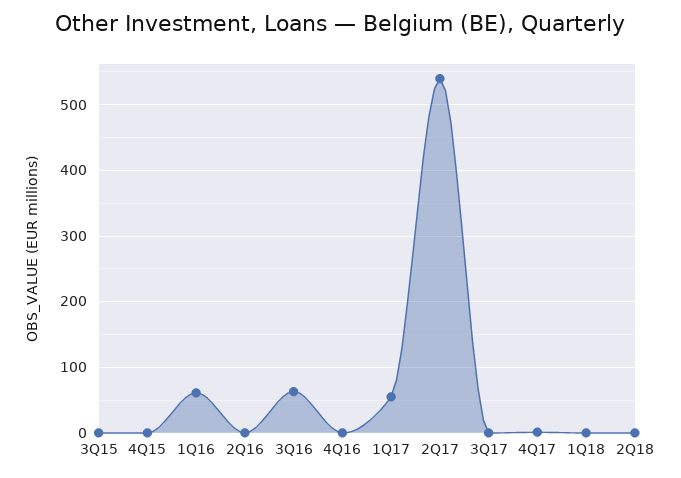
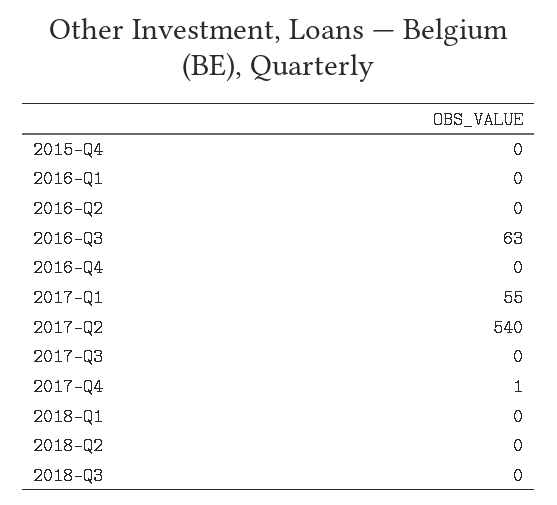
3Q15: 0 -> none
1Q16: 60 -> 0
2018-Q3: none -> 0

